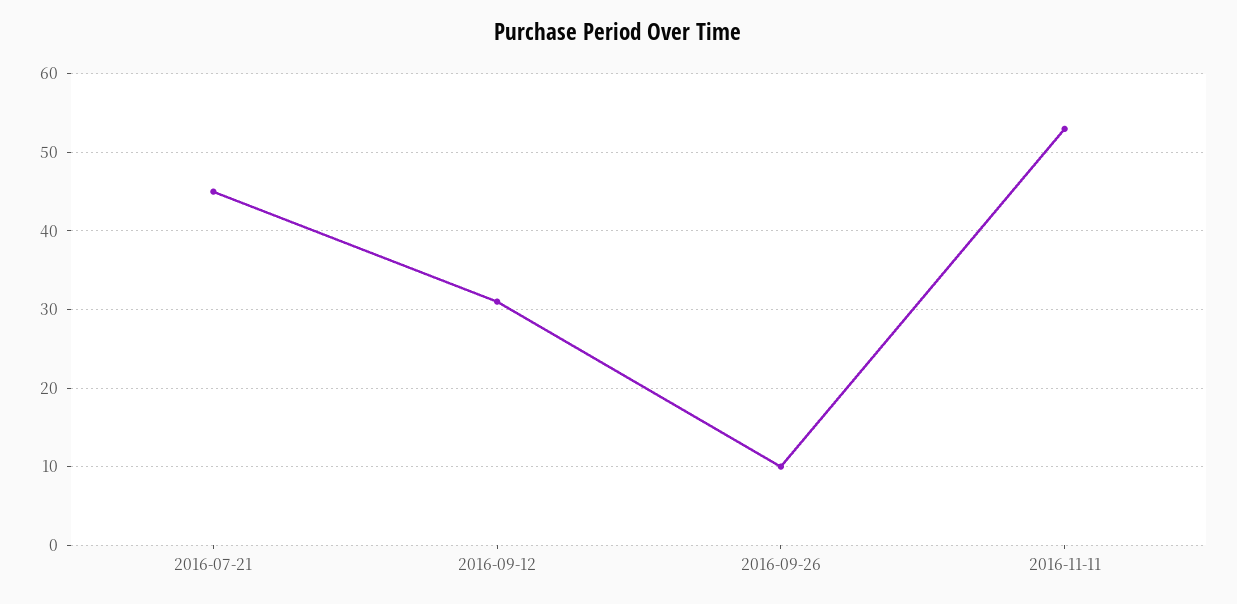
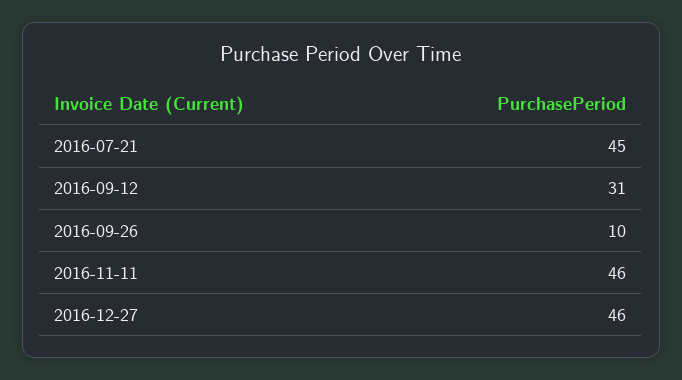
2016-11-11: 53 -> 46
2016-12-27: none -> 46

